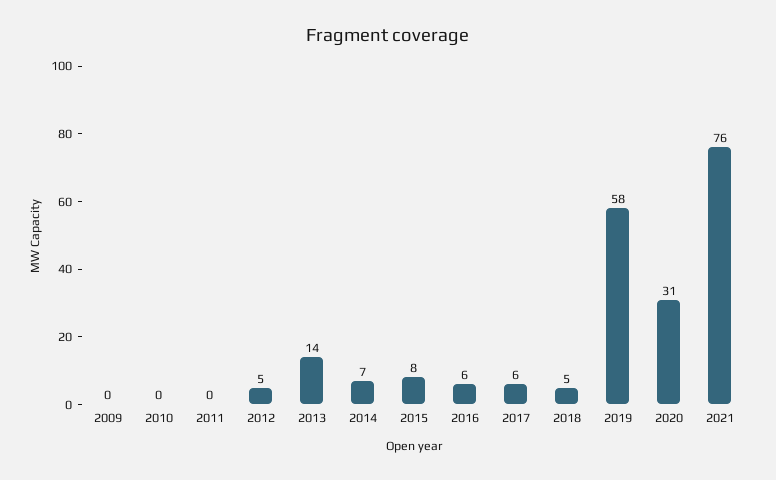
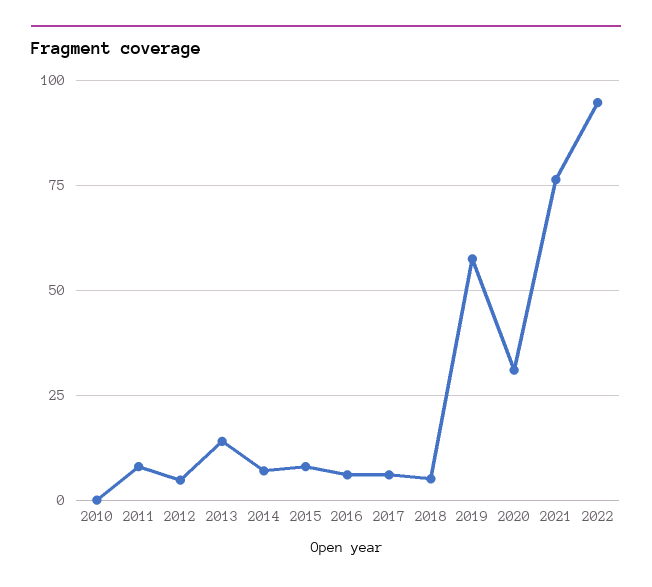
2009: 0 -> none
2011: 0 -> 7.5
2022: none -> 95

